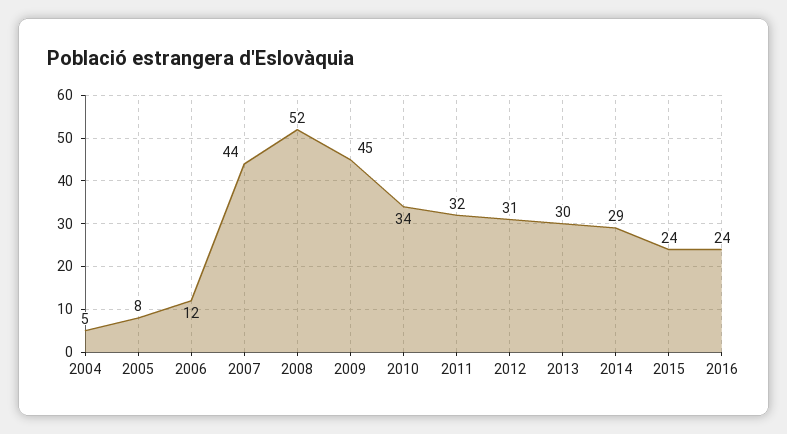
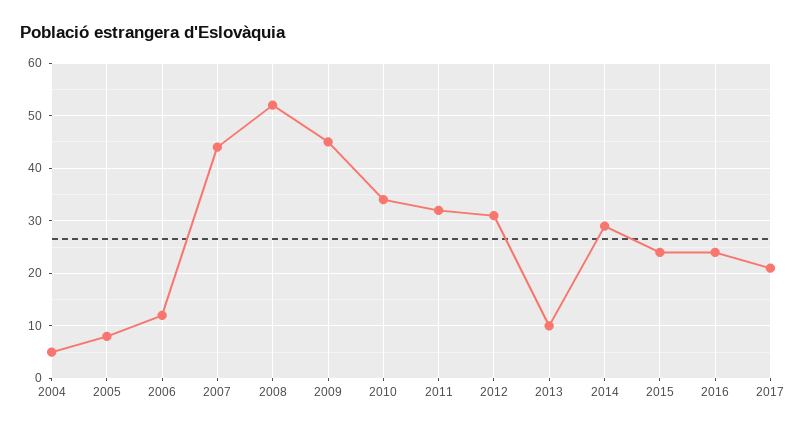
2013: 30 -> 10
2017: none -> 20

